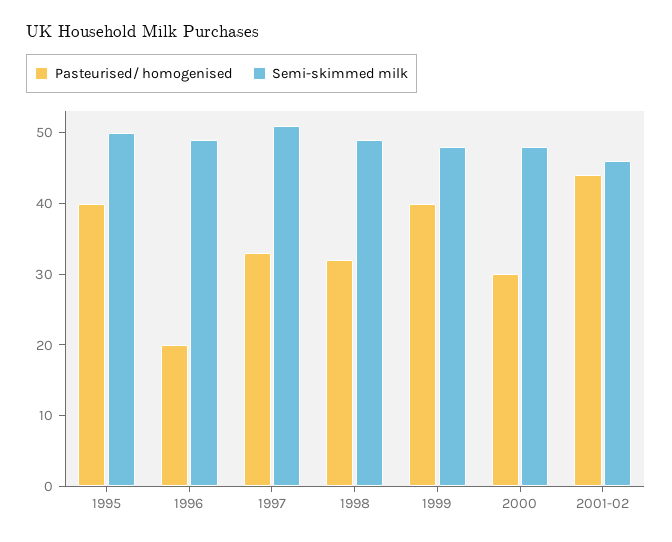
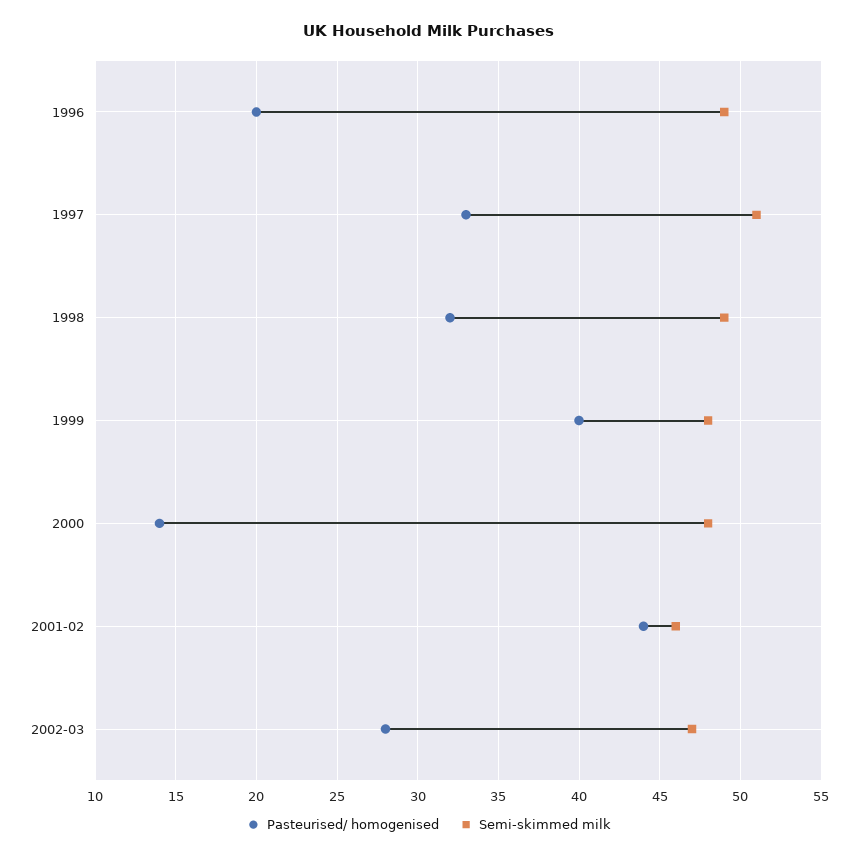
Pasteurised/ homogenised, 1995: 40 -> none
Semi-skimmed milk, 1995: 50 -> none
Pasteurised/ homogenised, 2000: 30 -> 14
Pasteurised/ homogenised, 2002-03: none -> 28
Semi-skimmed milk, 2002-03: none -> 47

